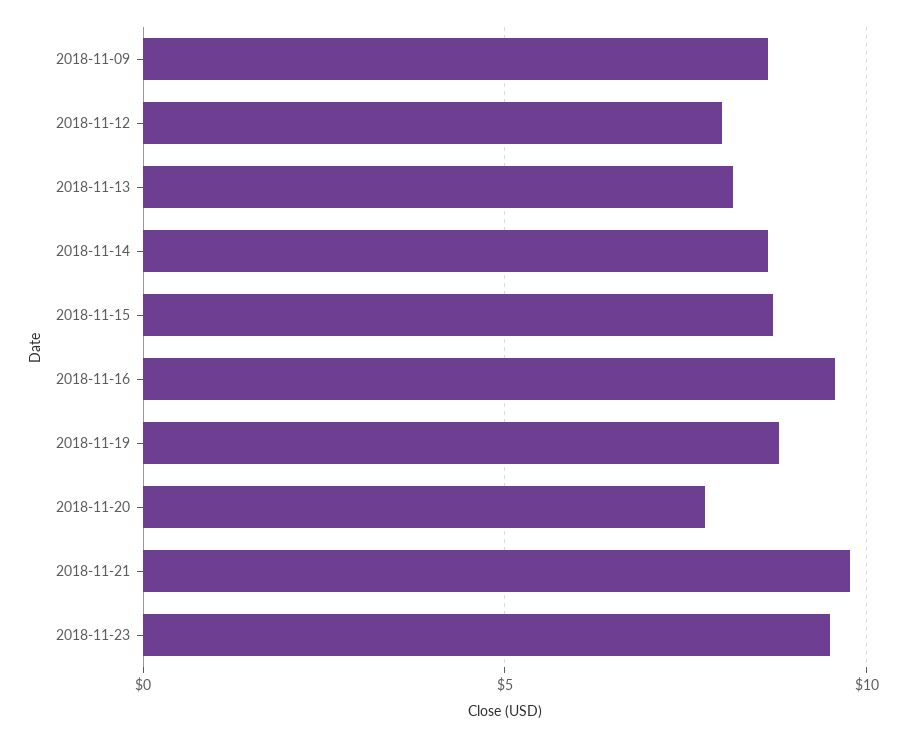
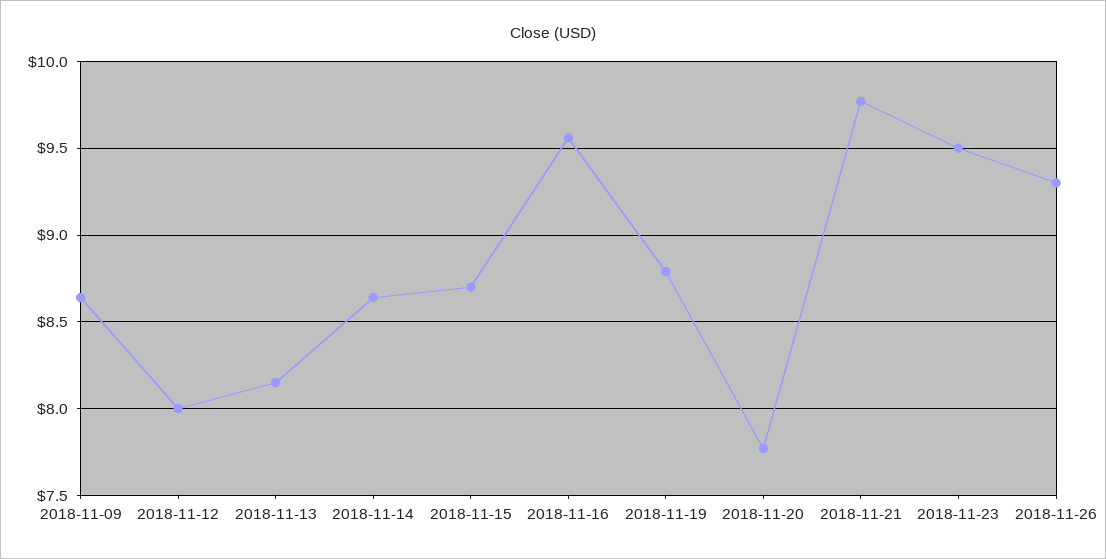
2018-11-26: none -> 9.3

